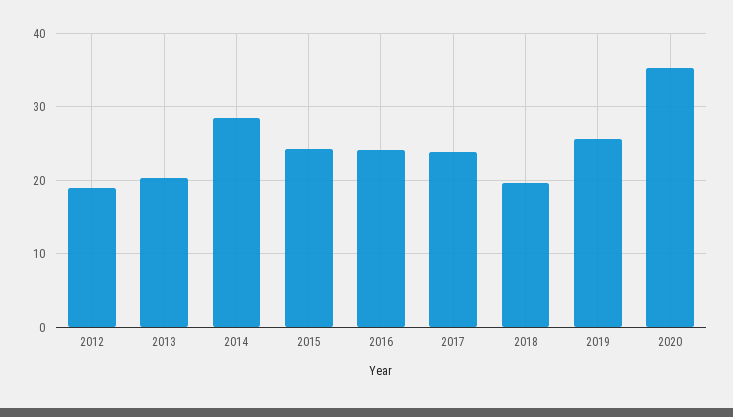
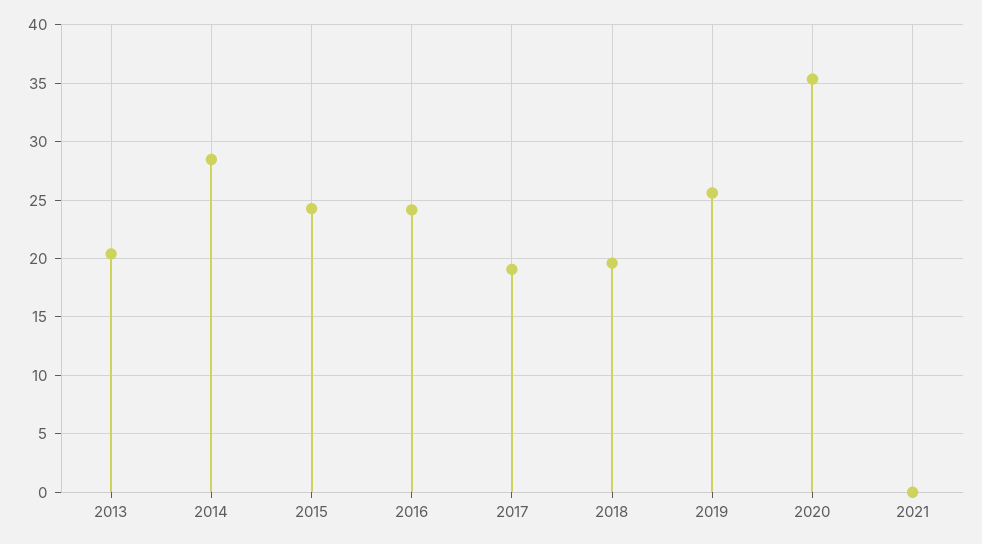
2012: 19 -> none
2017: 24 -> 19
2021: none -> 0

